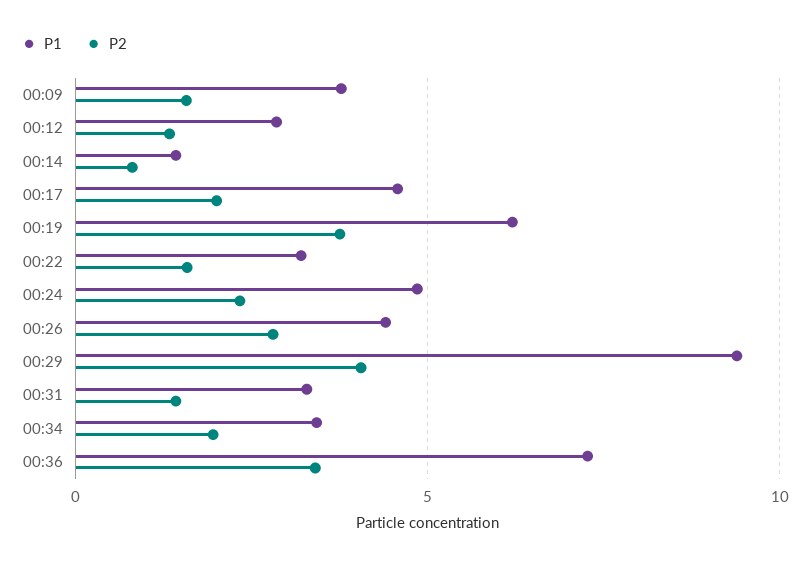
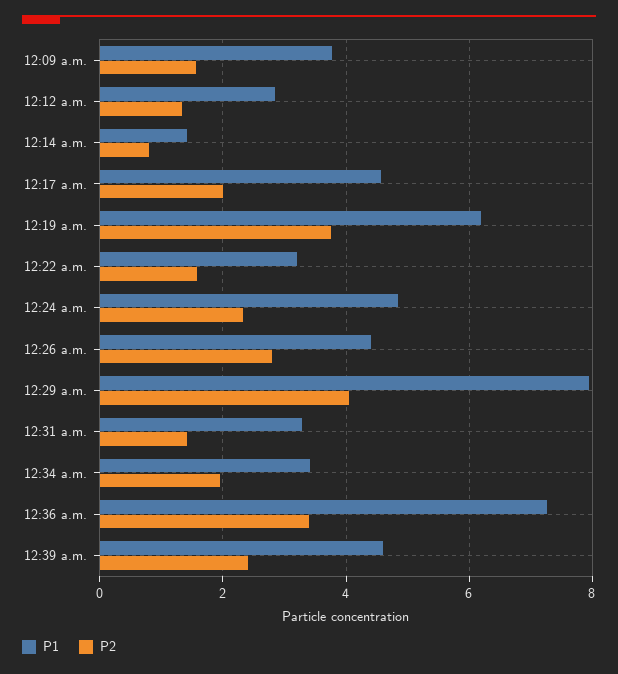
P1, 00:29: 9.5 -> 8
P1, 12:39 a.m.: none -> 4.6
P2, 12:39 a.m.: none -> 2.4

